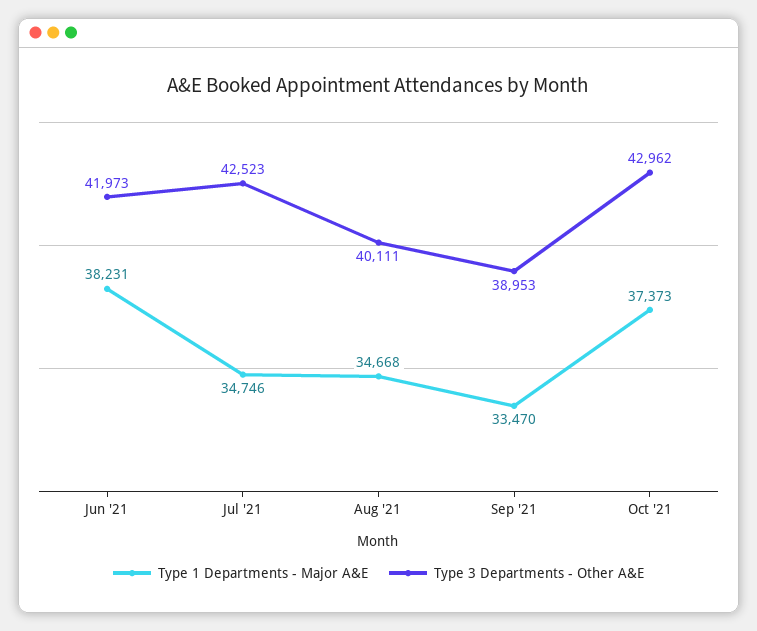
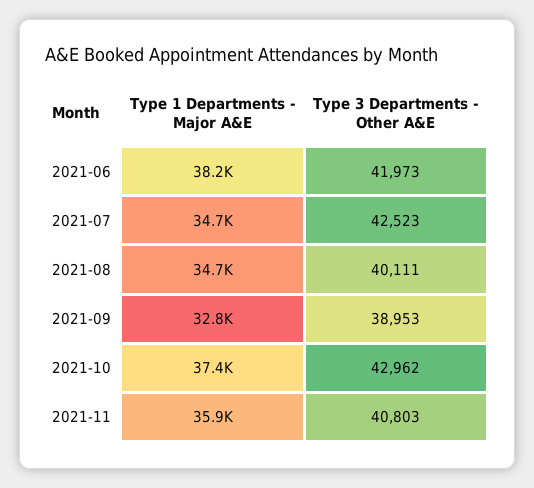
Type 1 Departments - Major A&E, Sep '21: 33470 -> 32800
Type 1 Departments - Major A&E, 2021-11: none -> 35900
Type 3 Departments - Other A&E, 2021-11: none -> 40803

